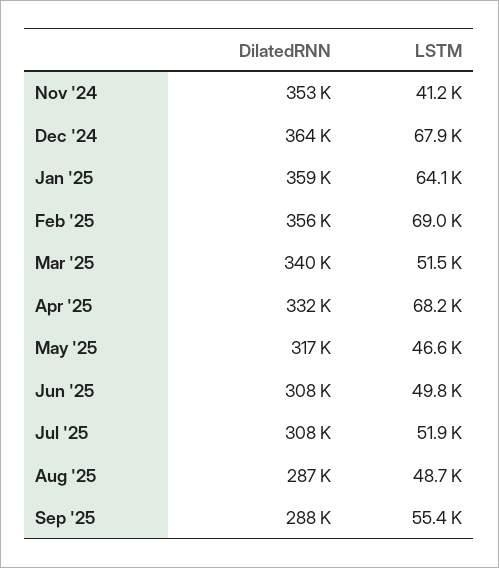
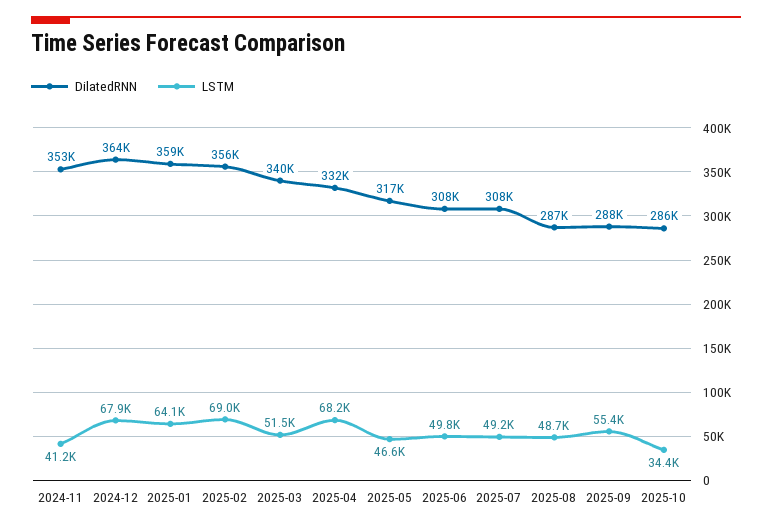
LSTM, Jul '25: 51900 -> 49200
DilatedRNN, 2025-10: none -> 286000
LSTM, 2025-10: none -> 34400

